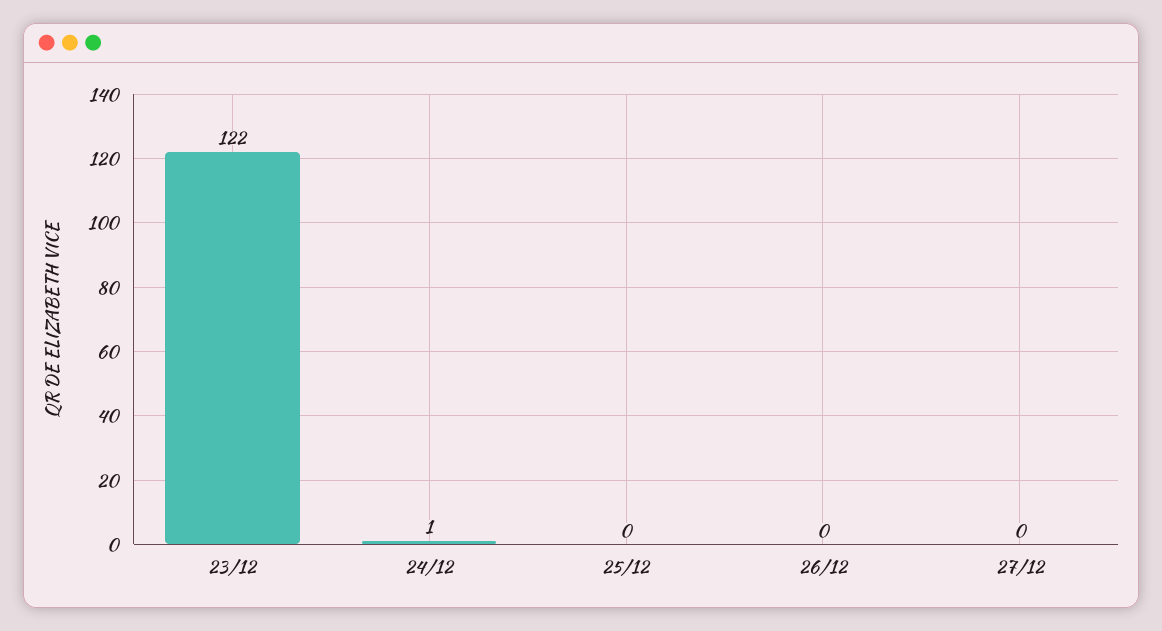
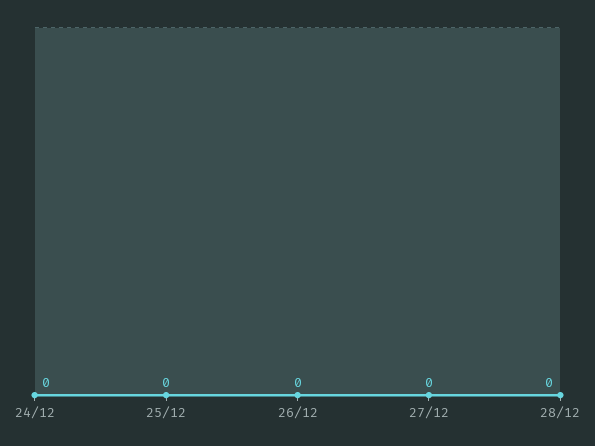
23/12: 122 -> none
24/12: 1 -> 0
28/12: none -> 0

